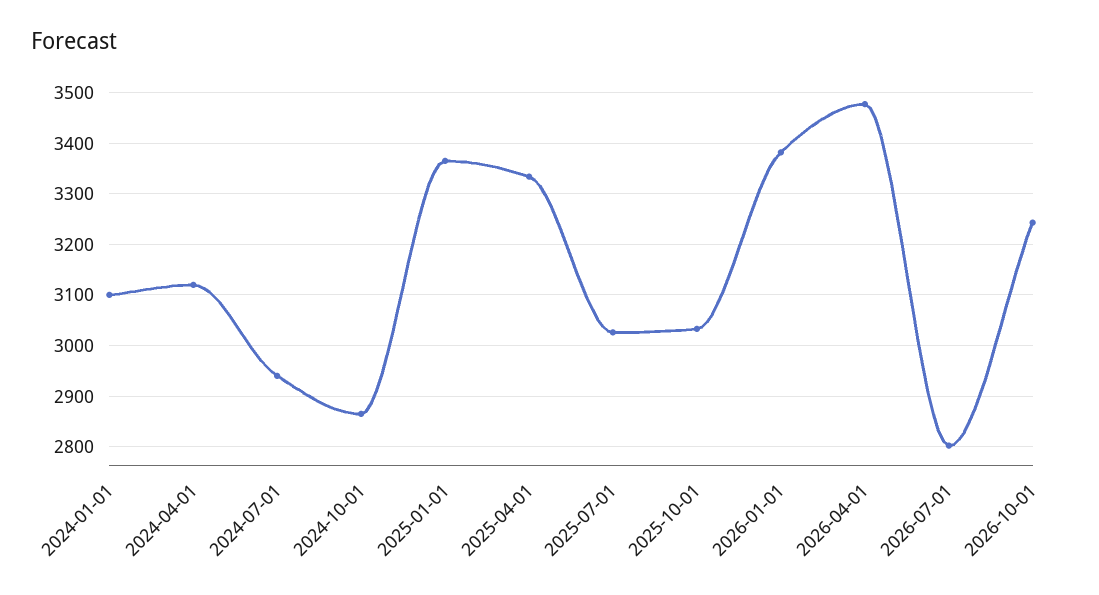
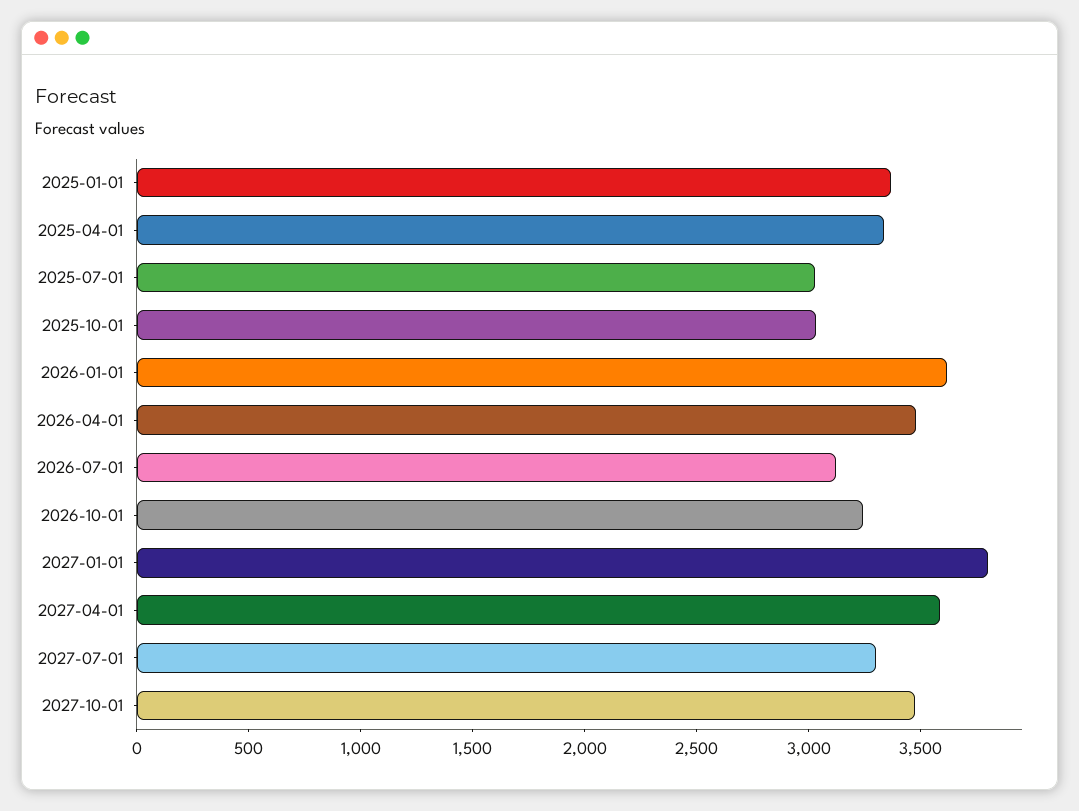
2024-01-01: 3100 -> none
2024-04-01: 3120 -> none
2024-07-01: 2940 -> none
2024-10-01: 2860 -> none
2026-01-01: 3380 -> 3600
2026-07-01: 2800 -> 3100
2027-01-01: none -> 3800
2027-04-01: none -> 3600
2027-07-01: none -> 3300
2027-10-01: none -> 3500

